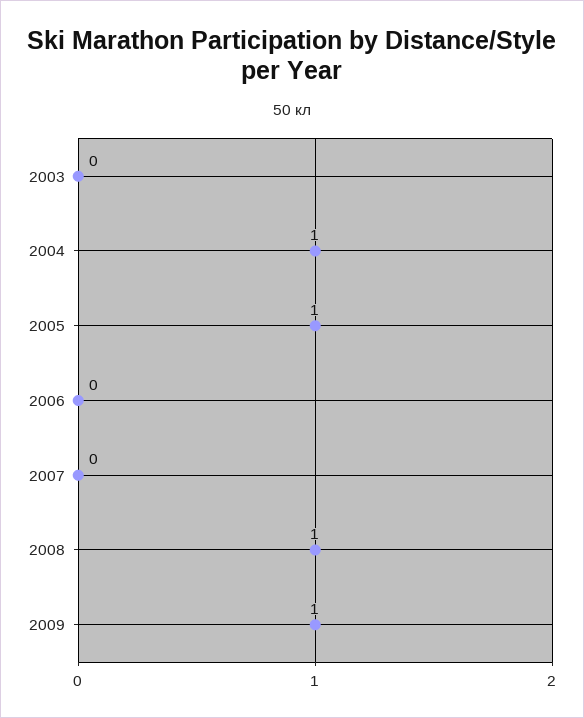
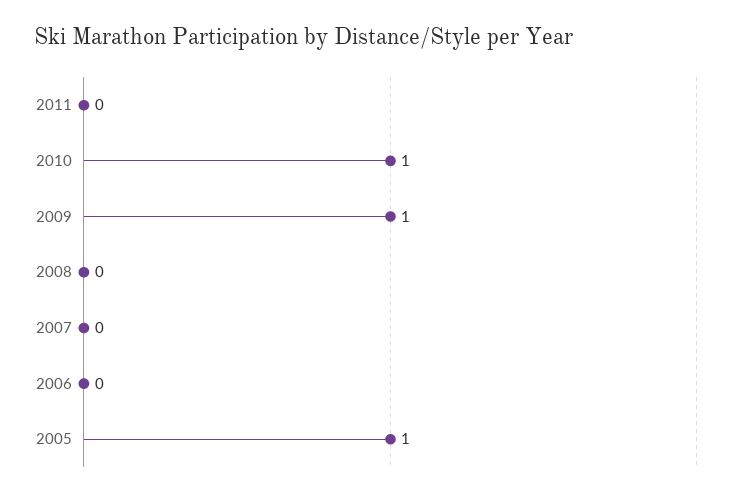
2003: 0 -> none
2004: 1 -> none
2008: 1 -> 0
2011: none -> 0
2010: none -> 1

